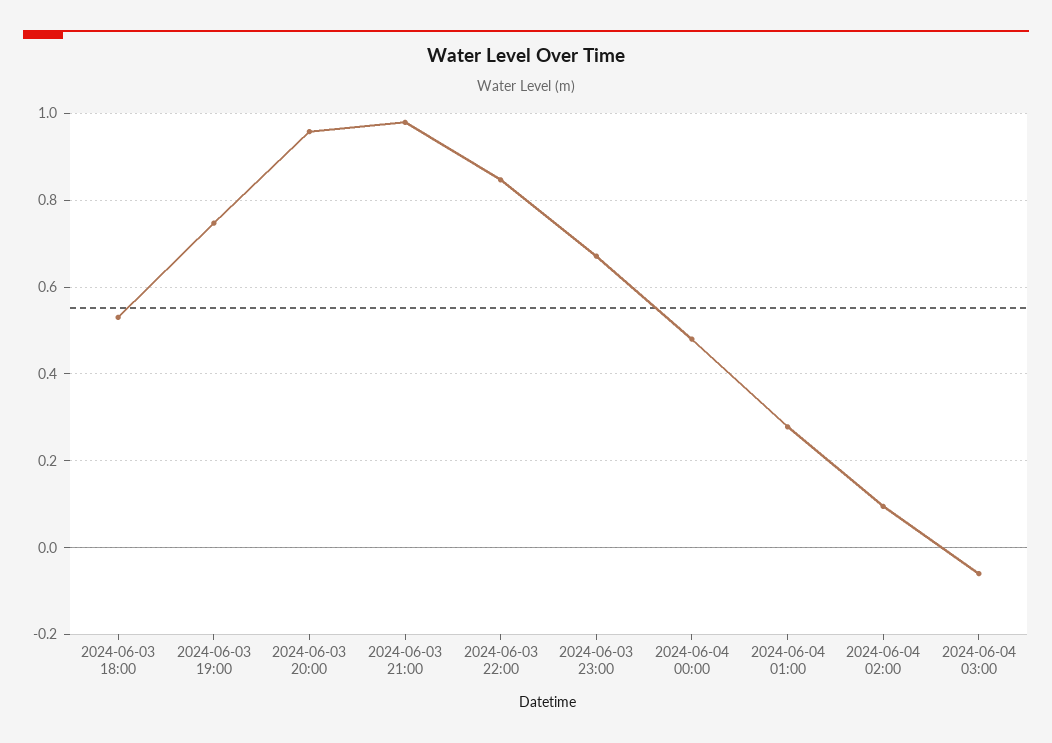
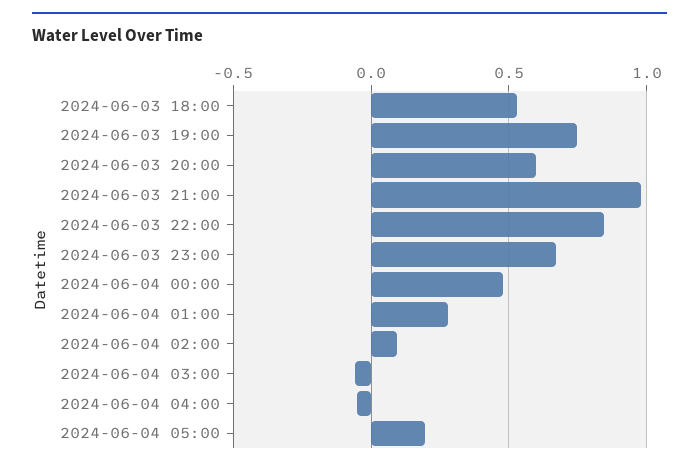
2024-06-03 20:00: 0.96 -> 0.6
2024-06-04 04:00: none -> -0.05
2024-06-04 05:00: none -> 0.2

